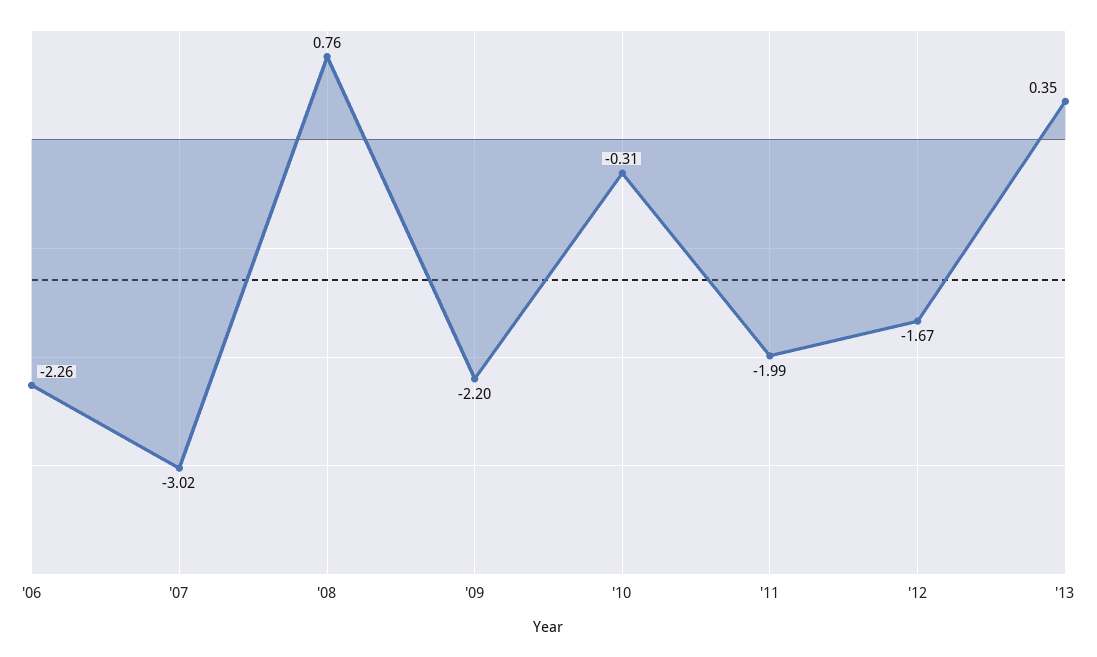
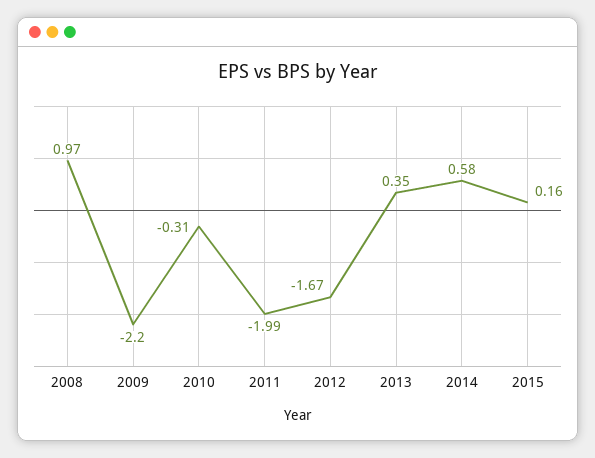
'06: -2.26 -> none
'07: -3.02 -> none
'08: 0.76 -> 0.97
2014: none -> 0.58
2015: none -> 0.16

